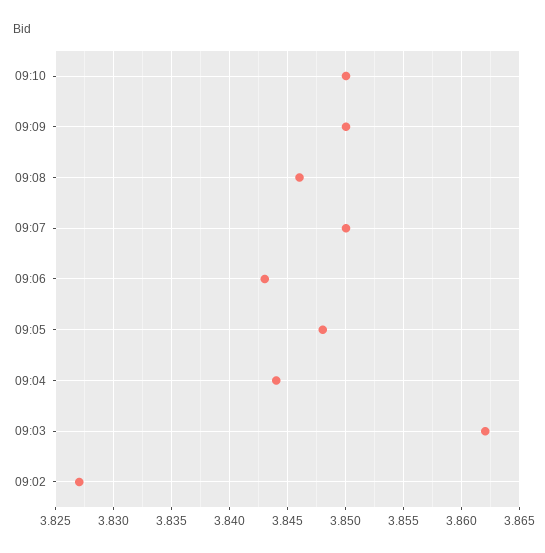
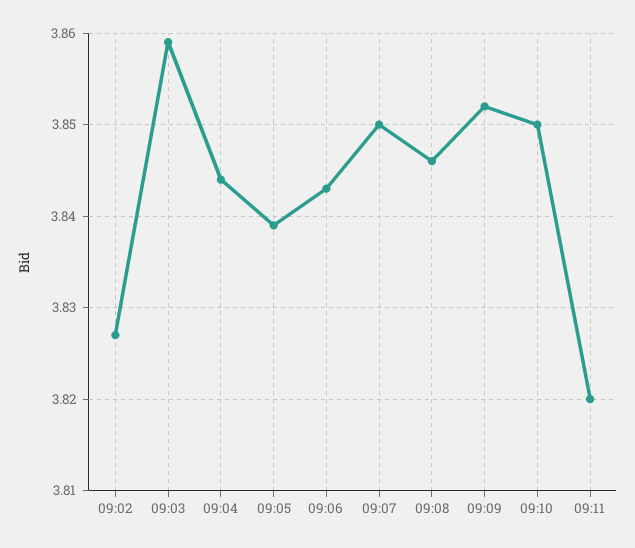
09:09: 3.85 -> 3.852
09:05: 3.848 -> 3.839
09:03: 3.862 -> 3.859
09:11: none -> 3.82

